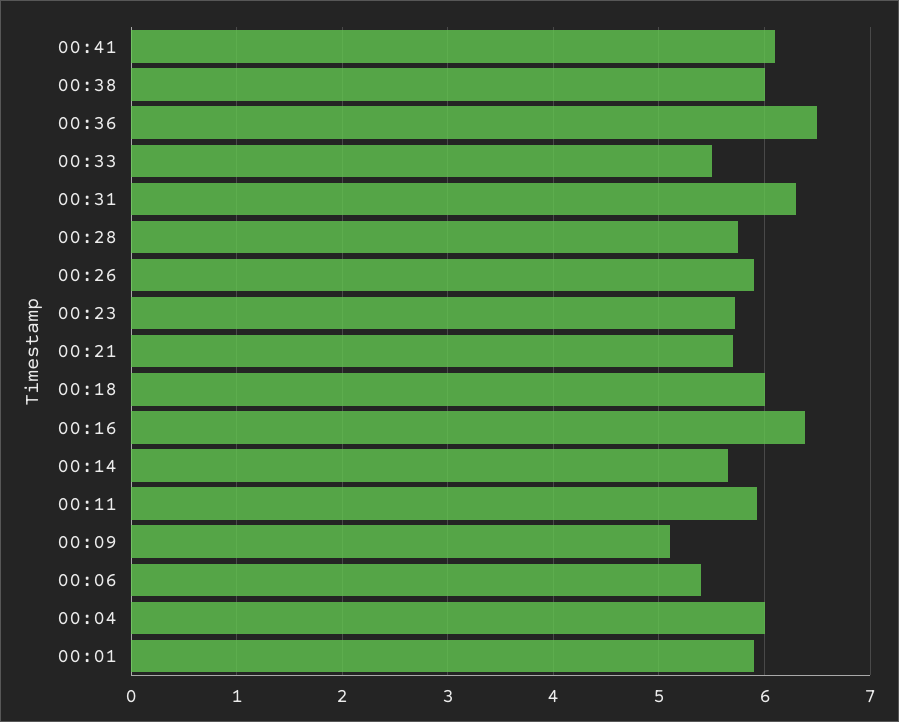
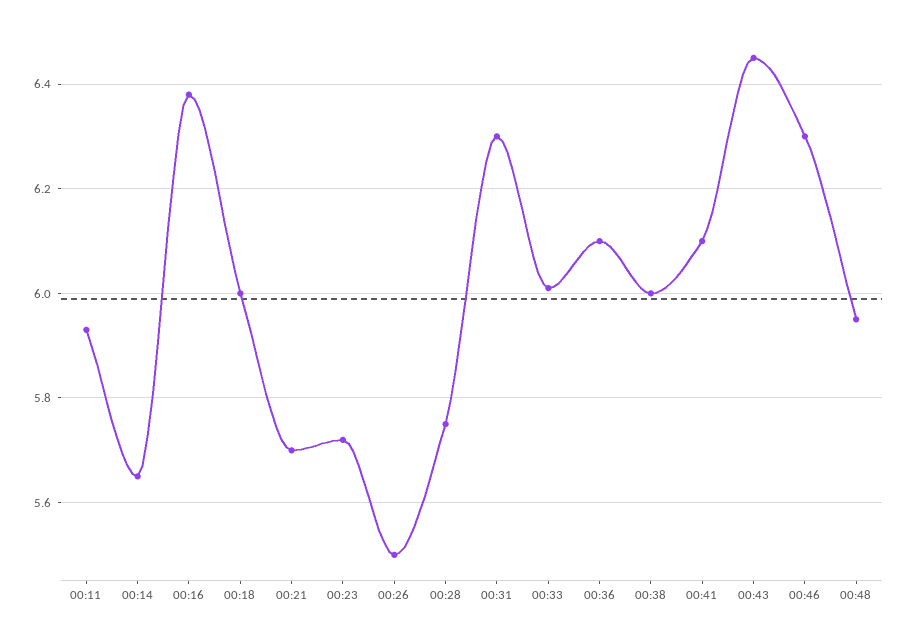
00:36: 6.5 -> 6.1
00:33: 5.5 -> 6
00:26: 5.9 -> 5.5
00:09: 5.1 -> none
00:06: 5.4 -> none
00:04: 6 -> none
00:01: 5.9 -> none
00:43: none -> 6.45
00:46: none -> 6.3
00:48: none -> 5.95

